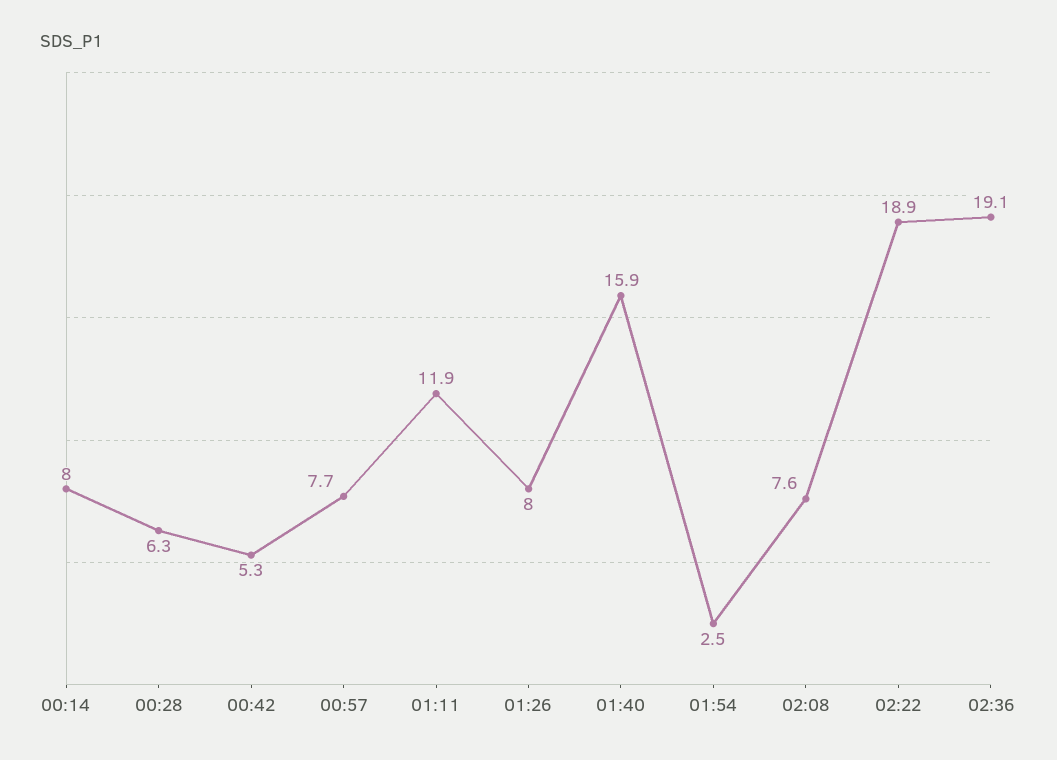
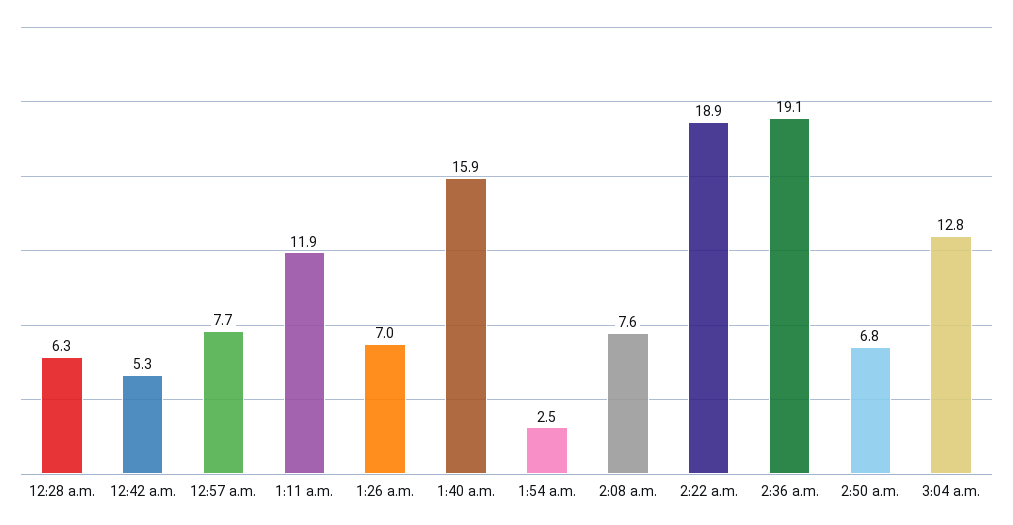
00:14: 8 -> none
01:26: 8 -> 7
2:50 a.m.: none -> 6.8
3:04 a.m.: none -> 12.8

